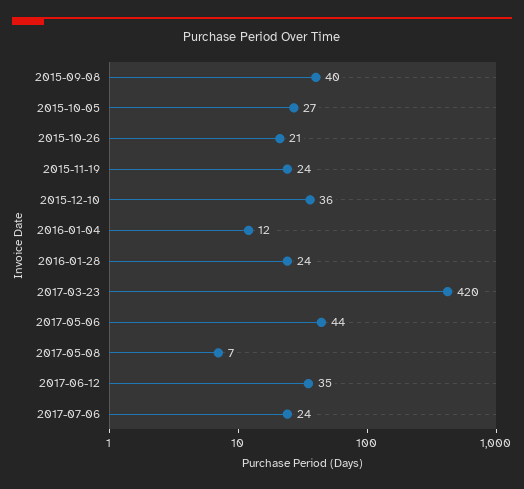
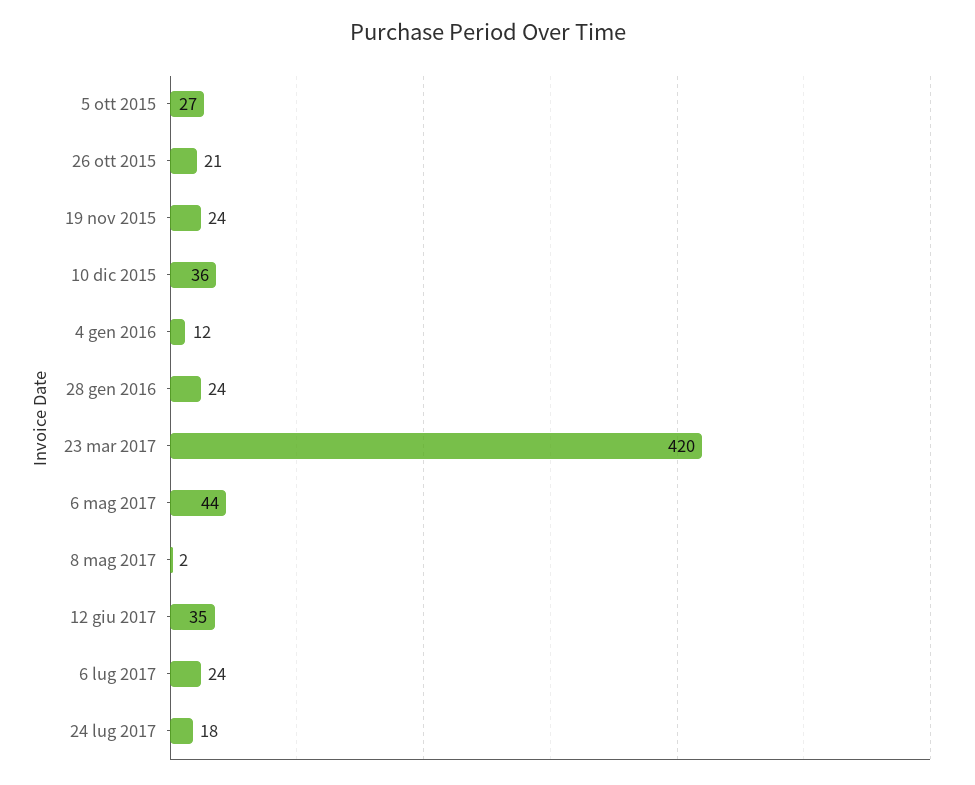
2015-09-08: 40 -> none
2017-05-08: 7 -> 2
24 lug 2017: none -> 18

